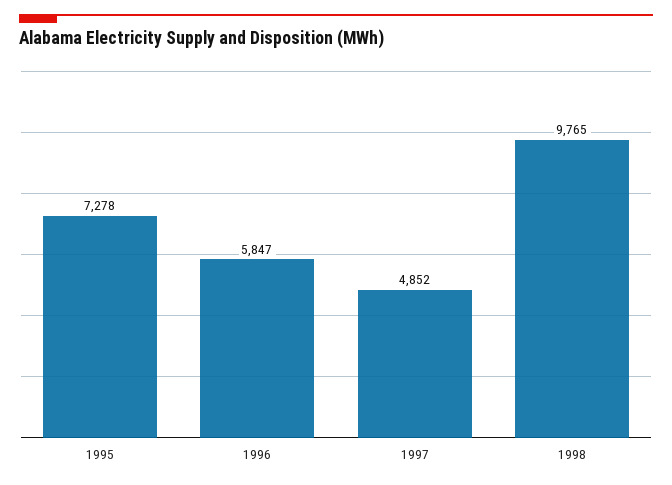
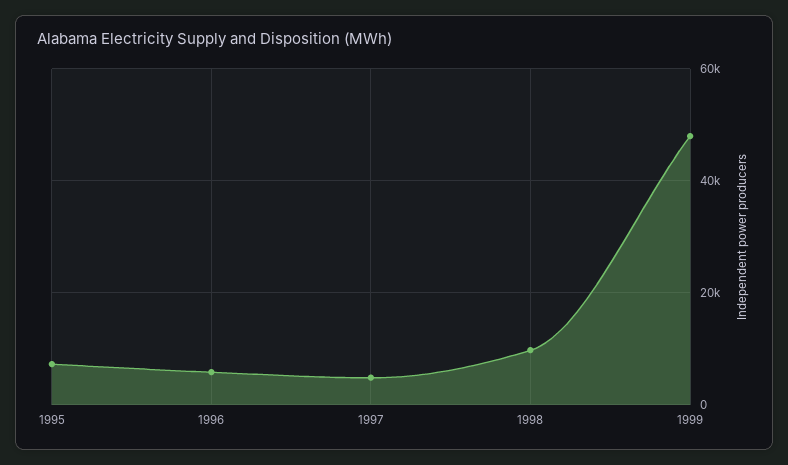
1999: none -> 48000

